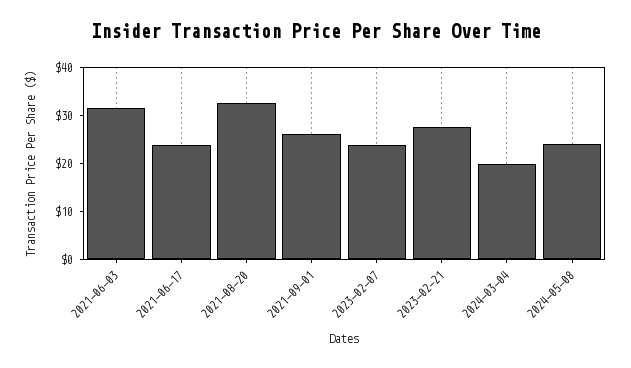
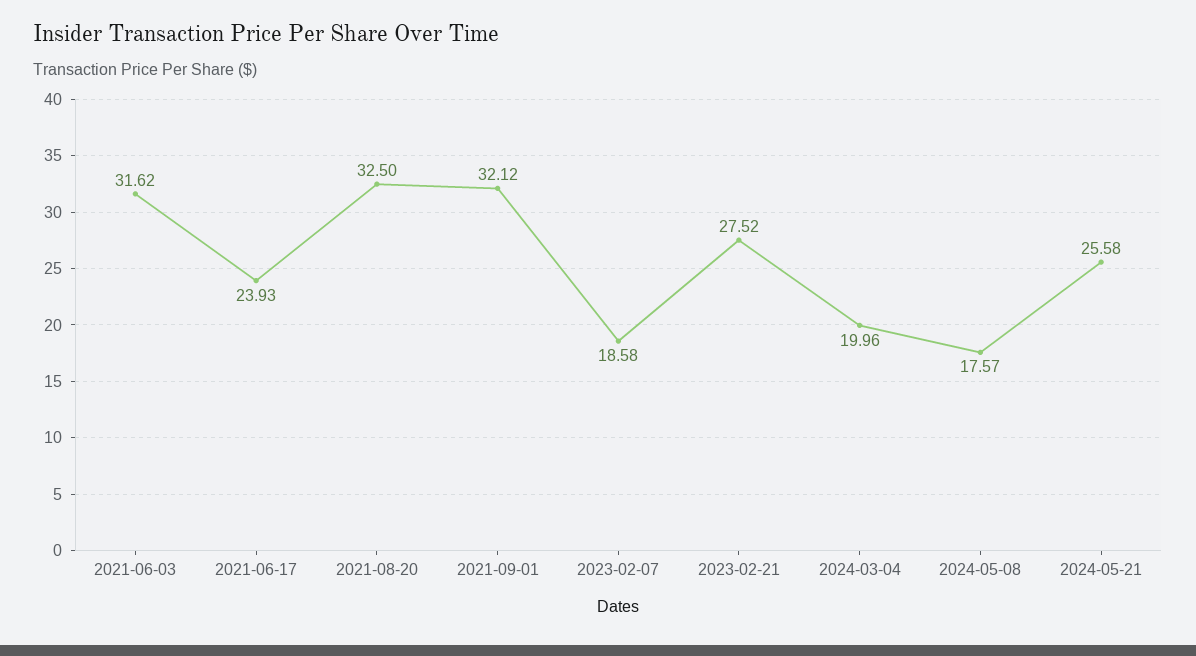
2021-09-01: 26 -> 32.12
2023-02-07: 24 -> 18.58
2024-05-08: 24 -> 17.57
2024-05-21: none -> 25.58

